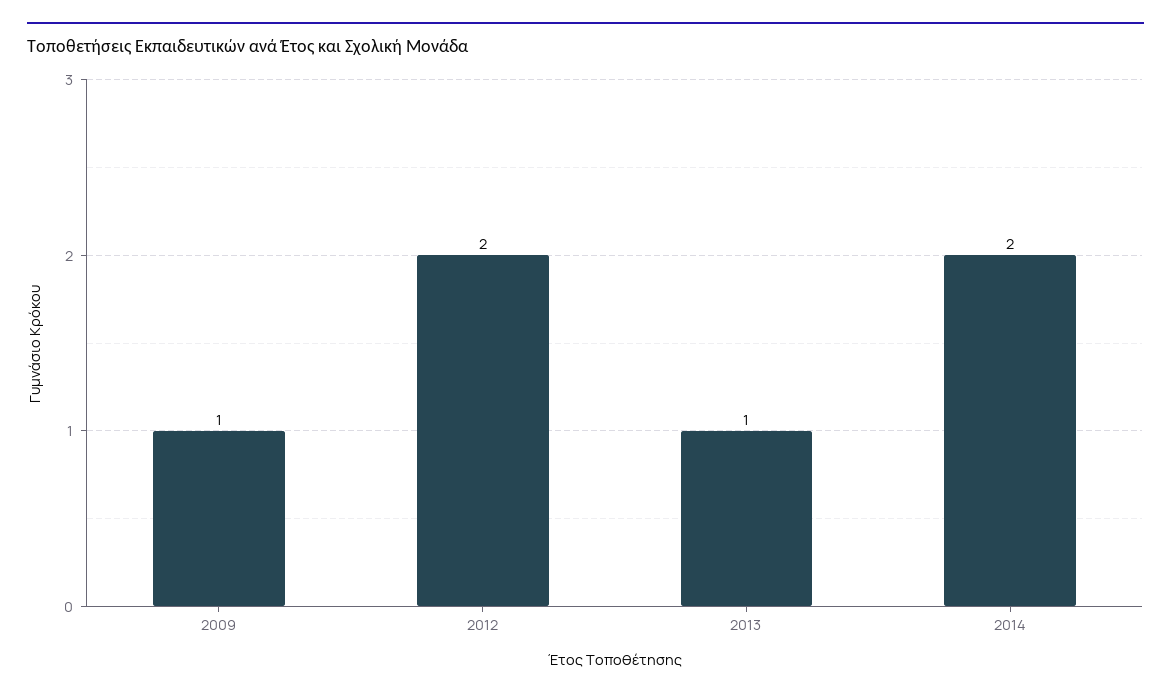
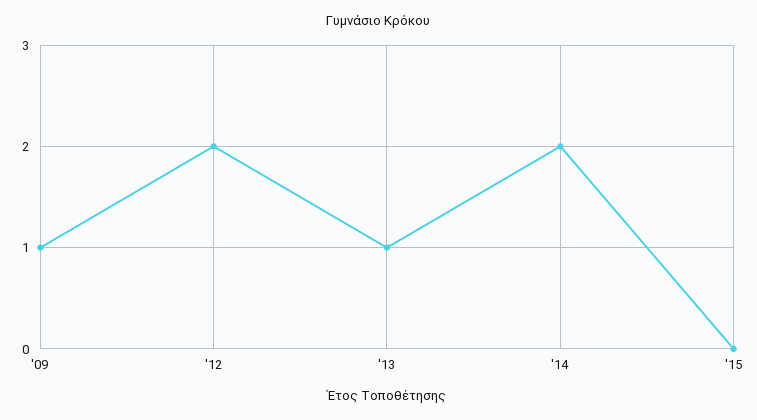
'15: none -> 0

